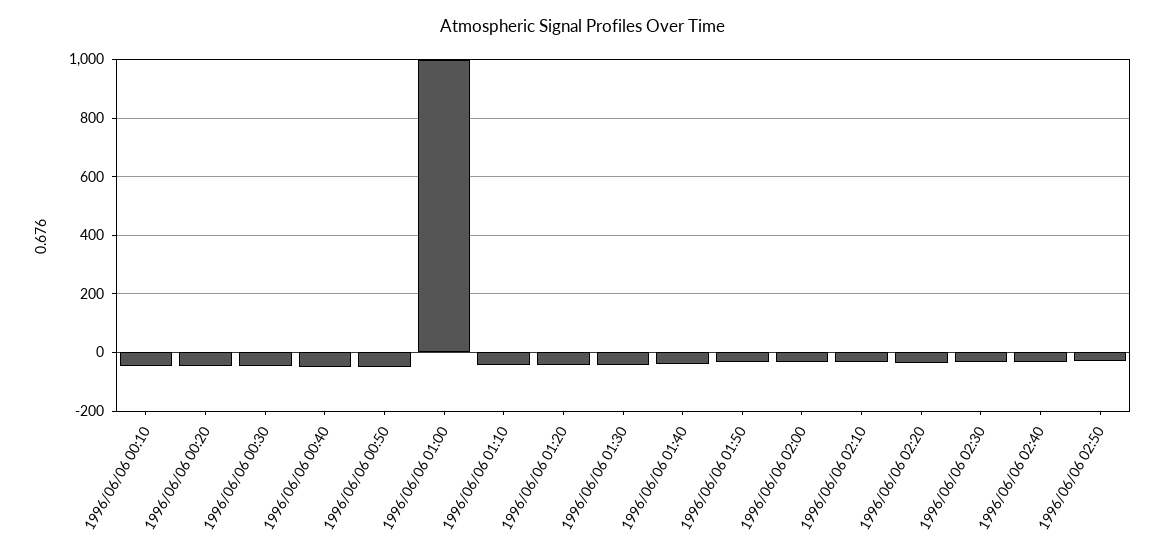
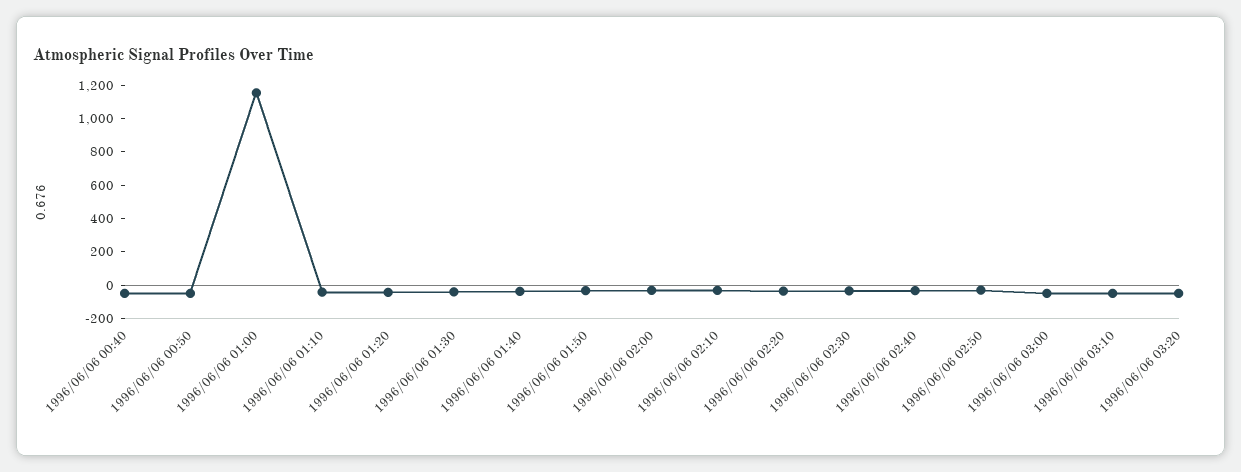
1996/06/06 00:10: -50 -> none
1996/06/06 00:20: -50 -> none
1996/06/06 00:30: -50 -> none
1996/06/06 01:00: 1000 -> 1150
1996/06/06 03:00: none -> -50
1996/06/06 03:10: none -> -50
1996/06/06 03:20: none -> -50

